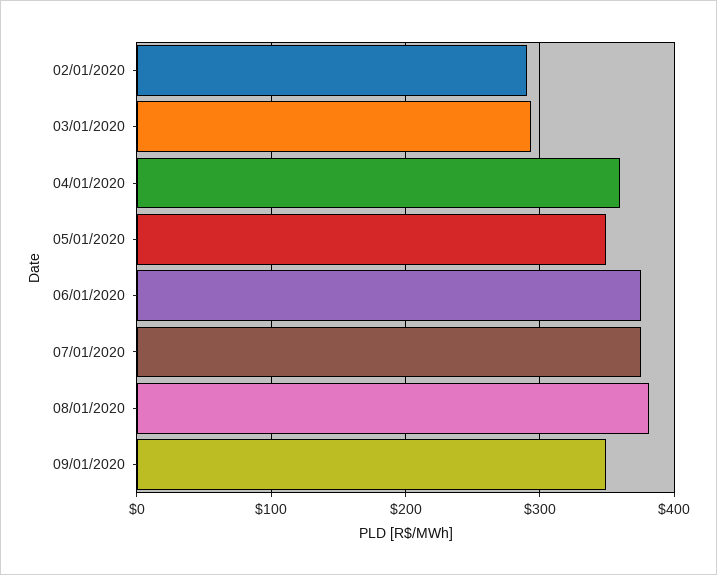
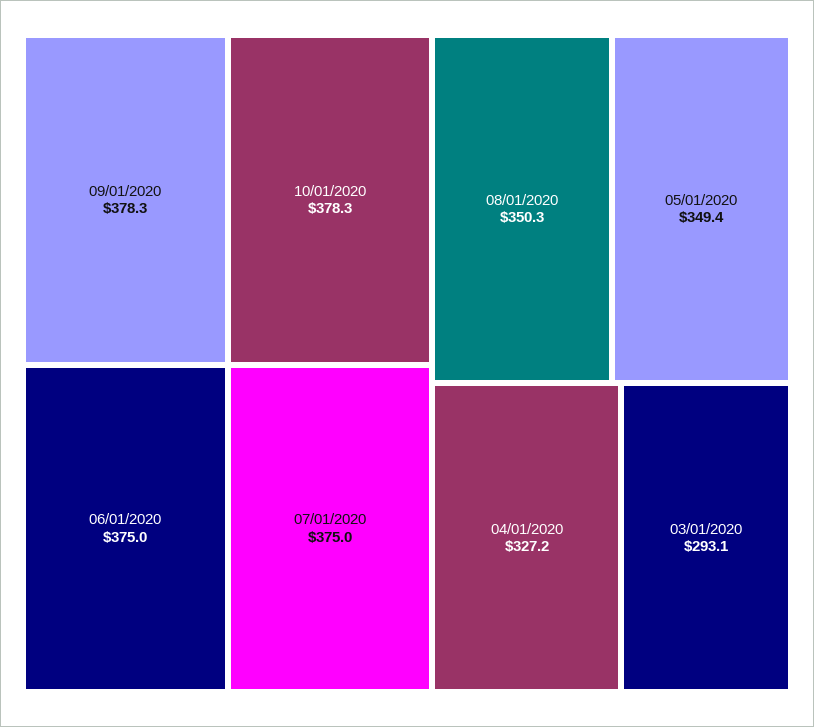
02/01/2020: 290 -> none
04/01/2020: 360 -> 327.2
08/01/2020: 380 -> 350.3
09/01/2020: 350 -> 378.3
10/01/2020: none -> 378.3

